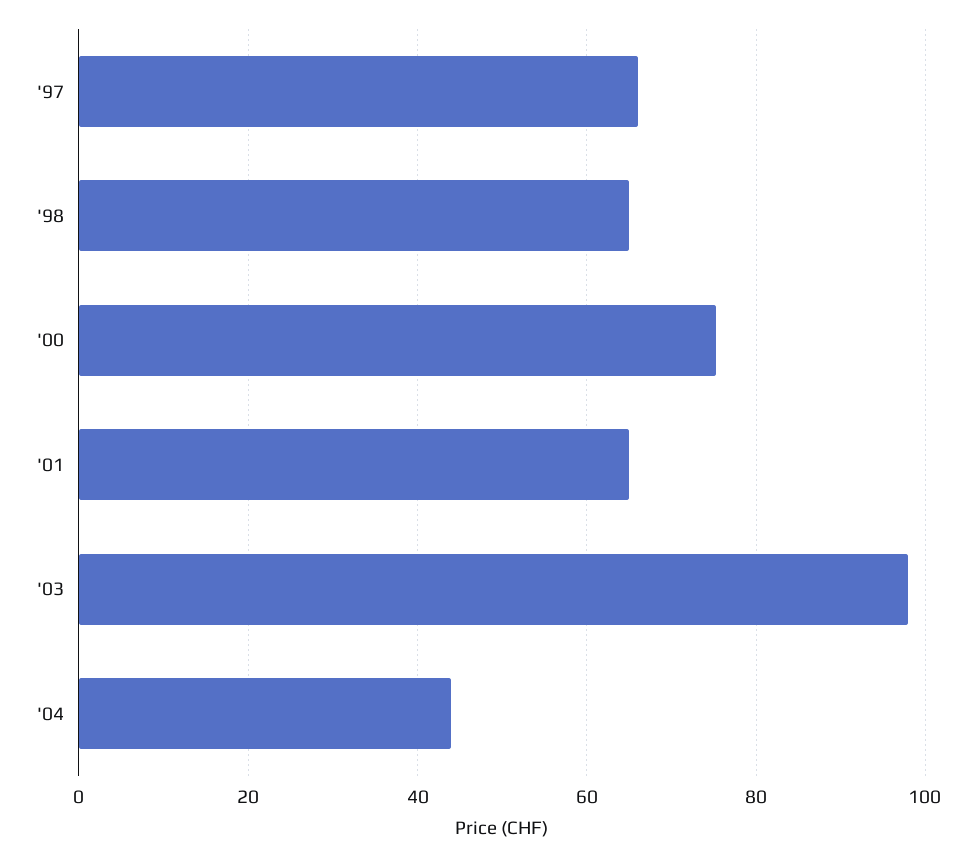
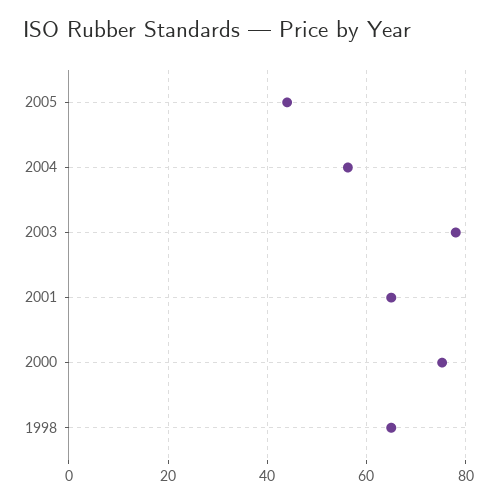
'97: 66 -> none
'03: 98 -> 78
'04: 44 -> 56
2005: none -> 44

